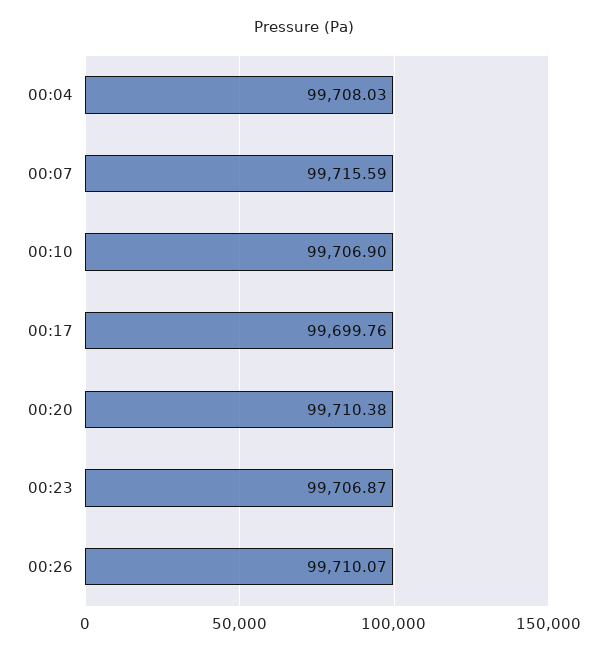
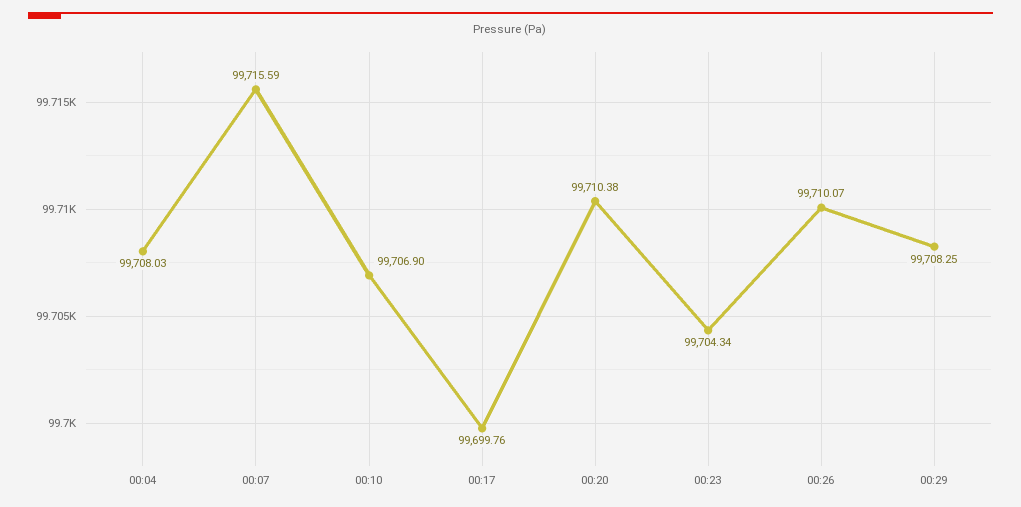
00:23: 99706.87 -> 99704.34
00:29: none -> 99708.25

